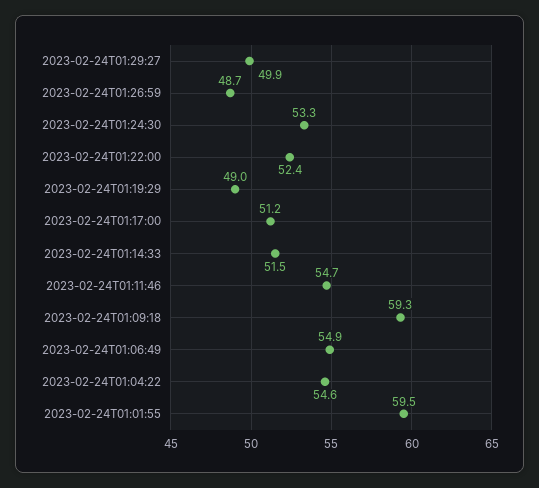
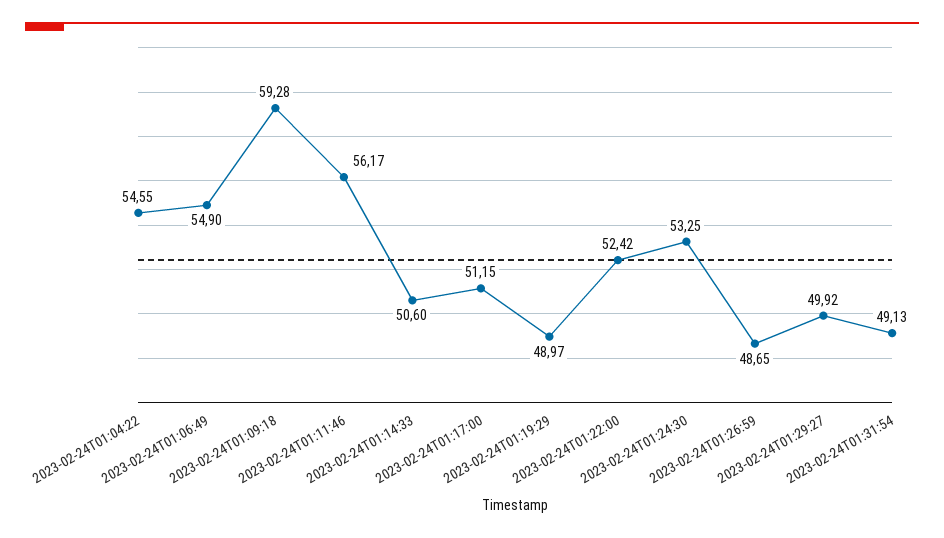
2023-02-24T01:14:33: 51.5 -> 50.6
2023-02-24T01:11:46: 54.7 -> 56.17
2023-02-24T01:01:55: 59.5 -> none
2023-02-24T01:31:54: none -> 49.13

